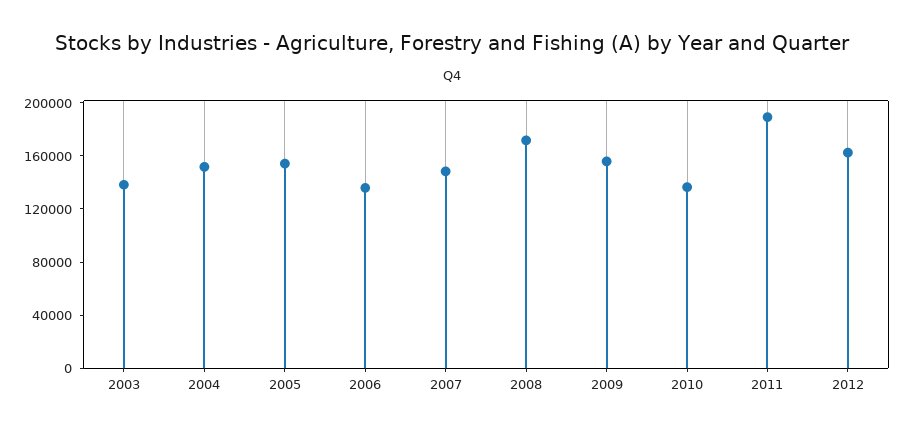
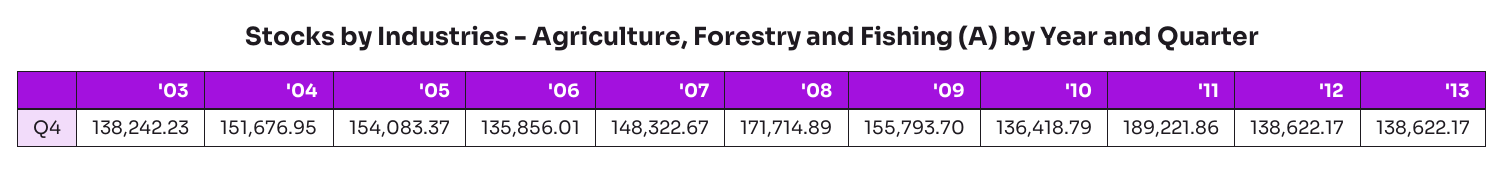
2012: 160000 -> 138622.17
'13: none -> 138622.17

